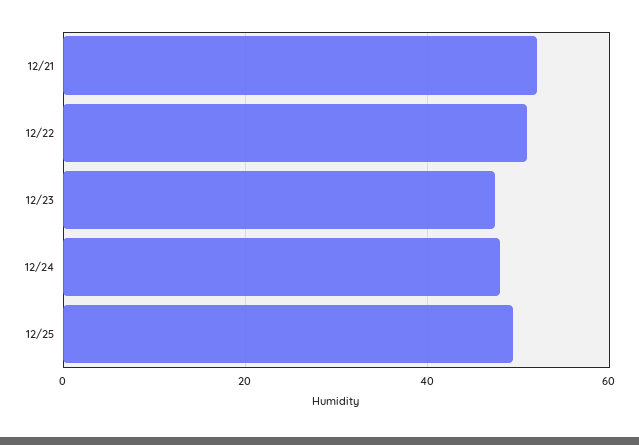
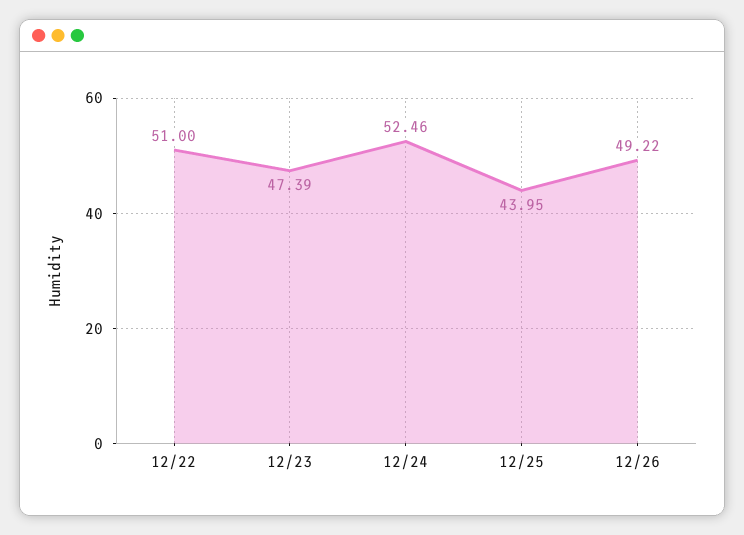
12/21: 52 -> none
12/24: 48 -> 52.46
12/25: 50 -> 43.95
12/26: none -> 49.22

